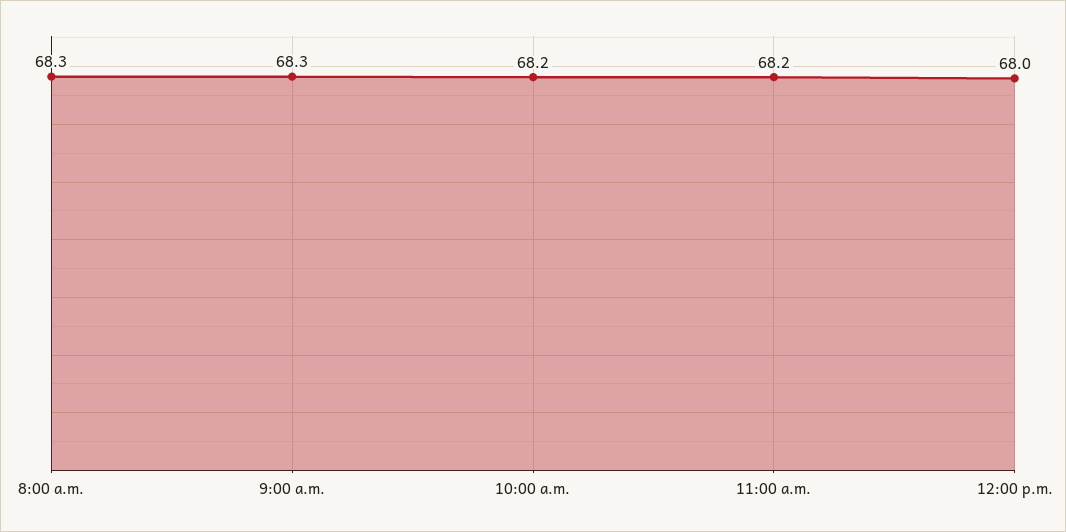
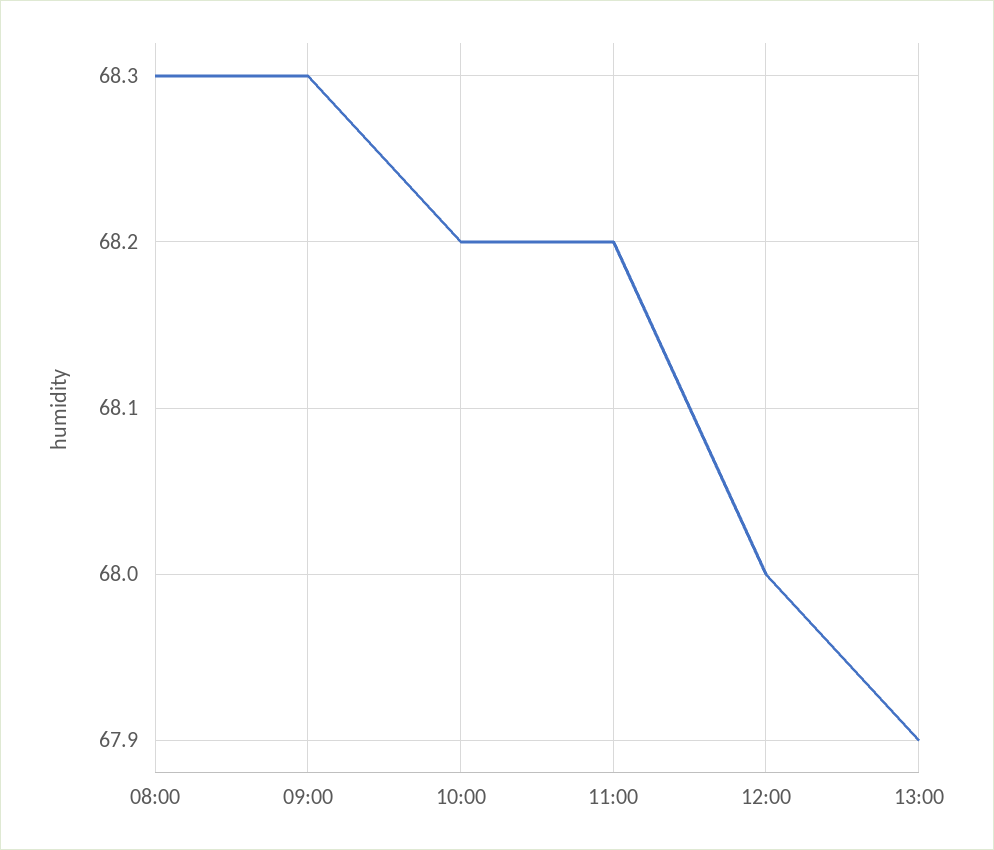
13:00: none -> 67.9

